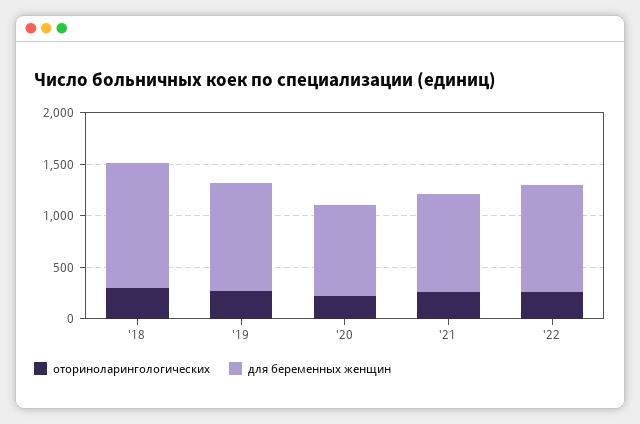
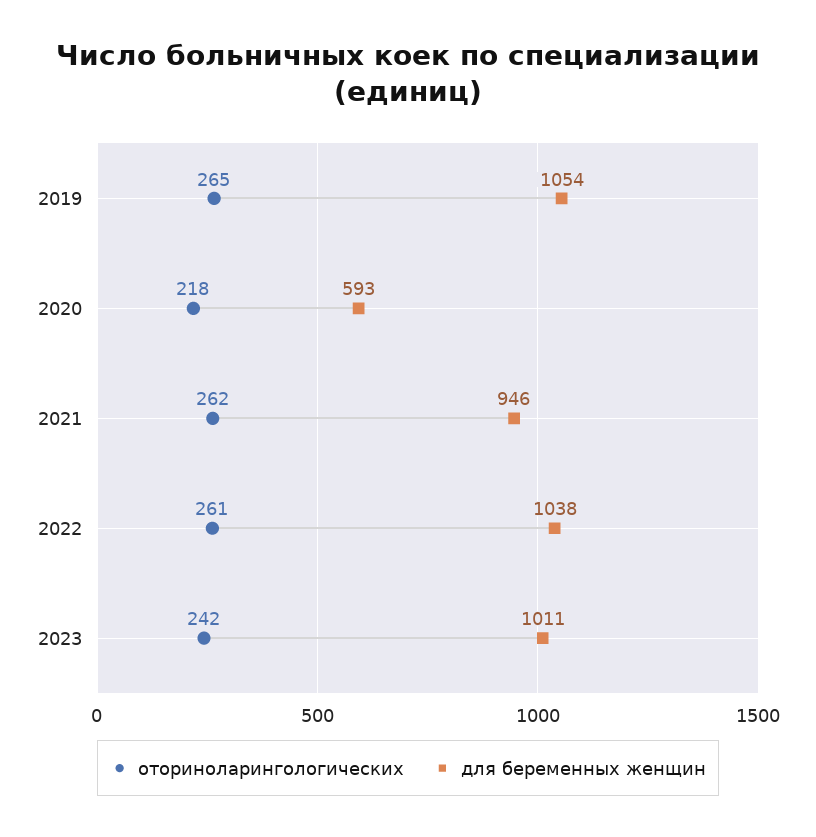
оториноларингологических, '18: 300 -> none
для беременных женщин, '18: 1200 -> none
для беременных женщин, '20: 900 -> 593
оториноларингологических, 2023: none -> 242
для беременных женщин, 2023: none -> 1011

